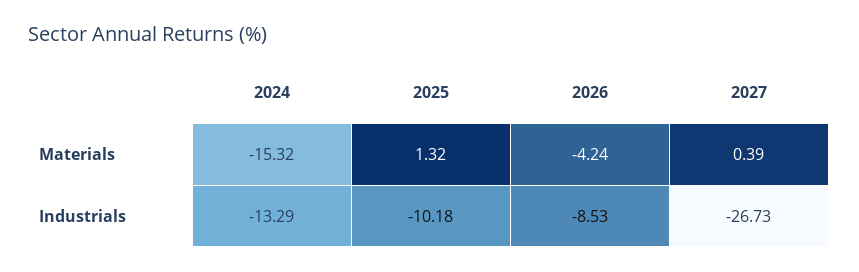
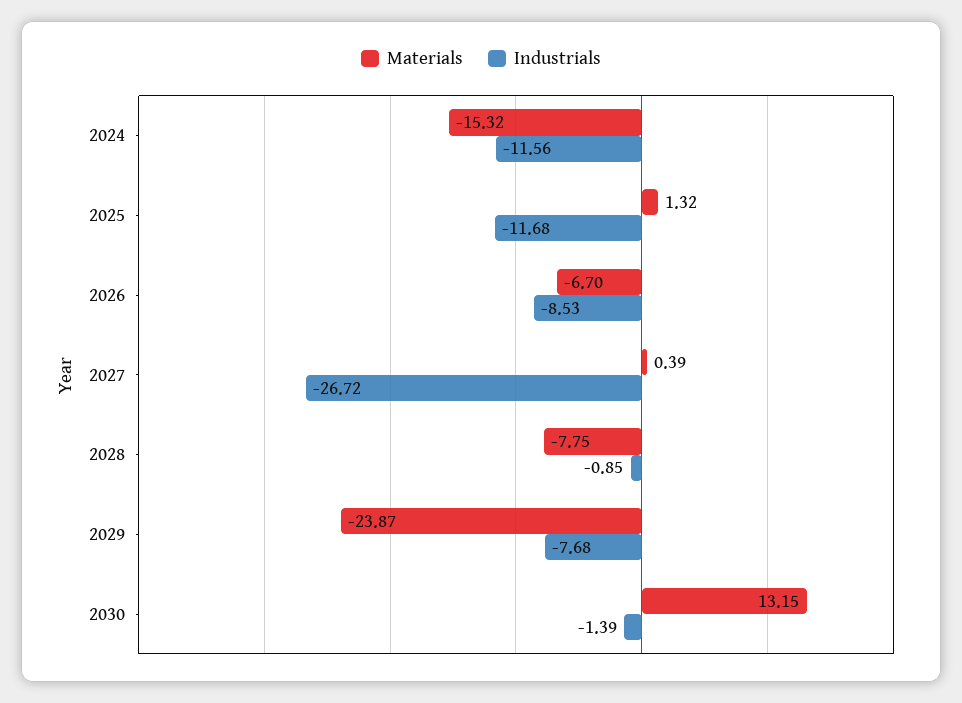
Materials, 2026: -4.24 -> -6.7
Industrials, 2024: -13.29 -> -11.56
Industrials, 2025: -10.18 -> -11.68
Industrials, 2027: -26.73 -> -26.72
Materials, 2028: none -> -7.75
Industrials, 2028: none -> -0.85
Materials, 2029: none -> -23.87
Industrials, 2029: none -> -7.68
Materials, 2030: none -> 13.15
Industrials, 2030: none -> -1.39

